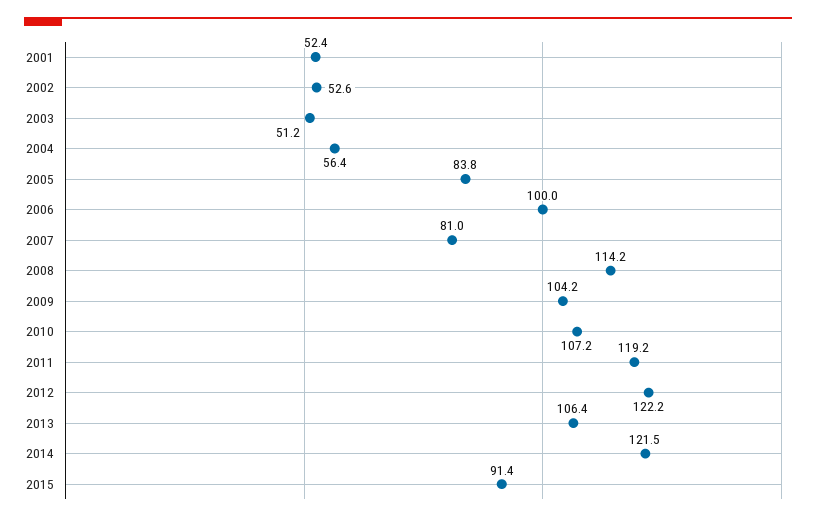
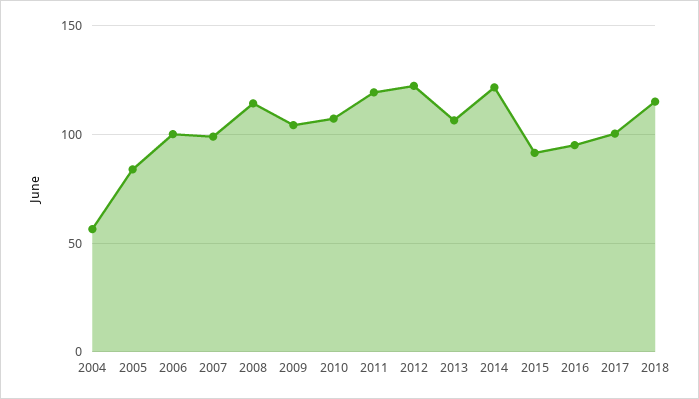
2001: 52.4 -> none
2002: 52.6 -> none
2003: 51.2 -> none
2007: 81 -> 100
2016: none -> 95
2017: none -> 100
2018: none -> 115

